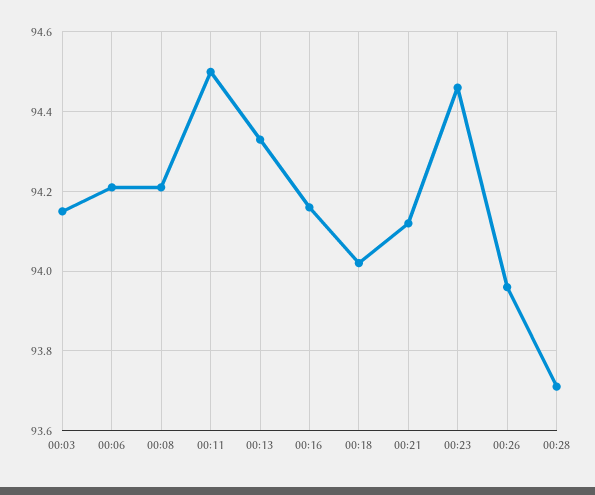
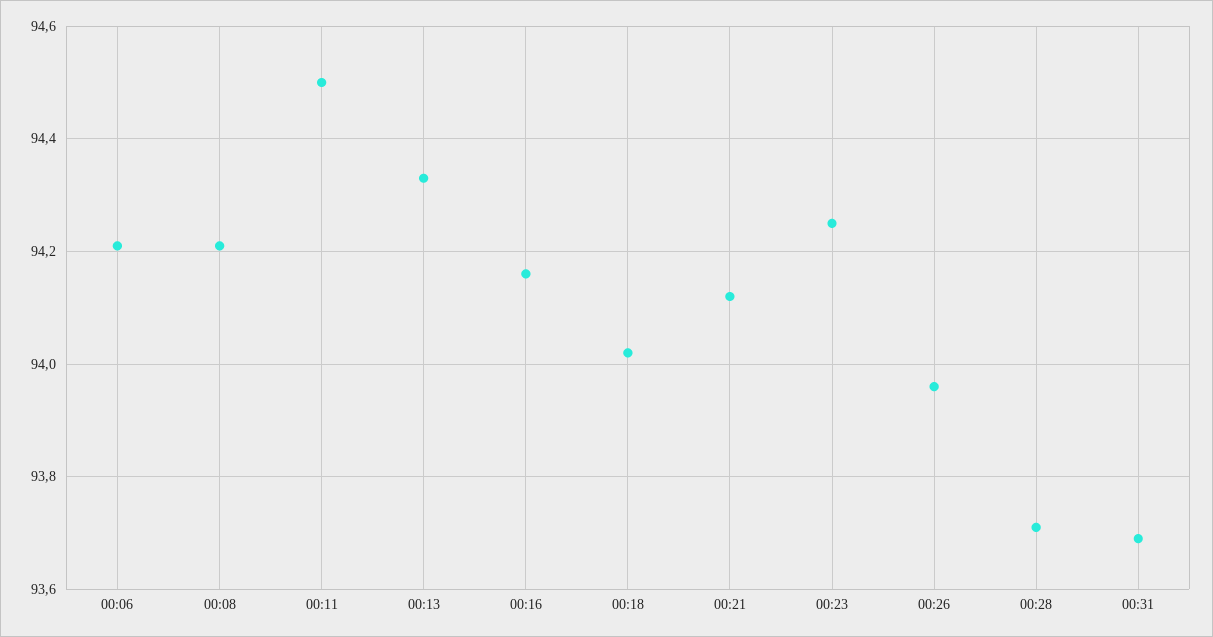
00:03: 94.15 -> none
00:23: 94.45 -> 94.25
00:31: none -> 93.7

